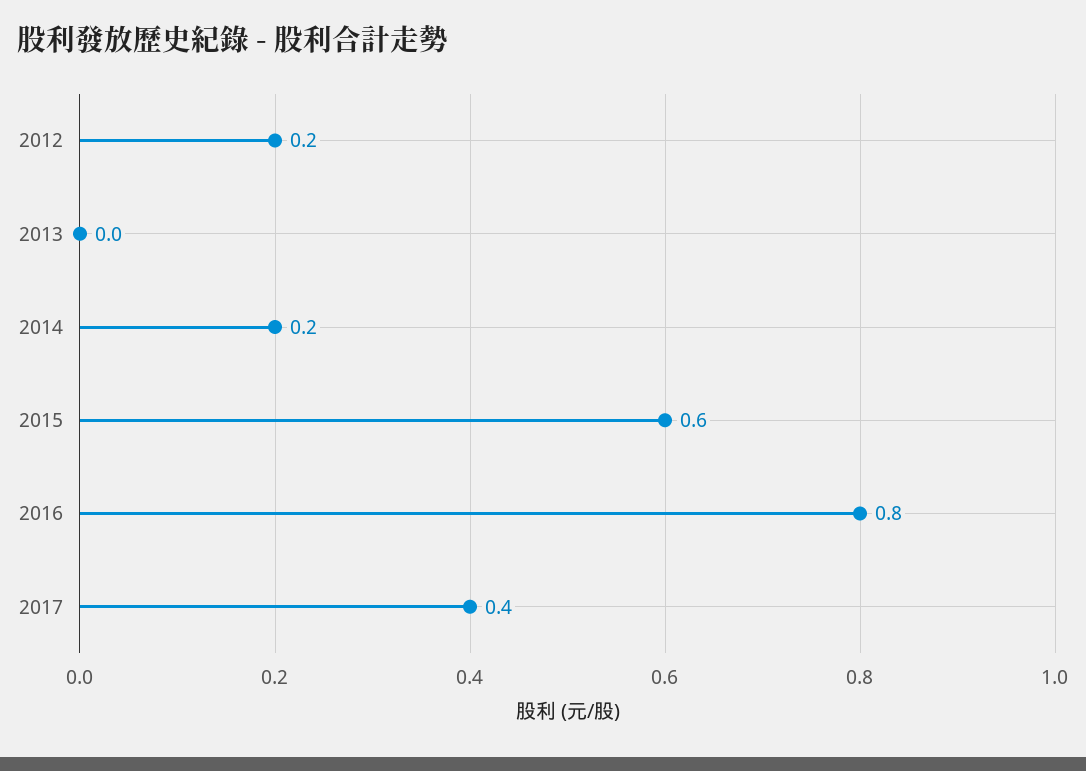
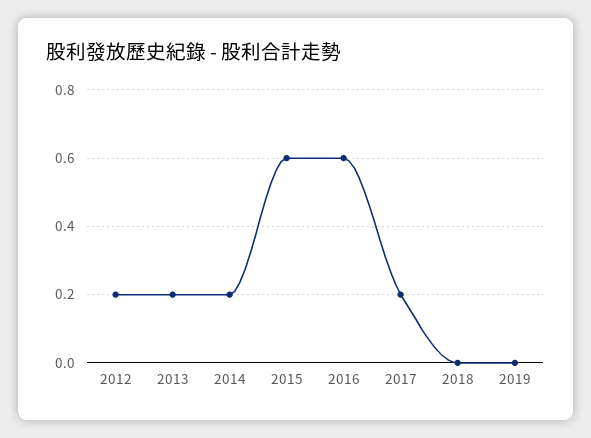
2013: 0 -> 0.2
2016: 0.8 -> 0.6
2017: 0.4 -> 0.2
2018: none -> 0
2019: none -> 0

